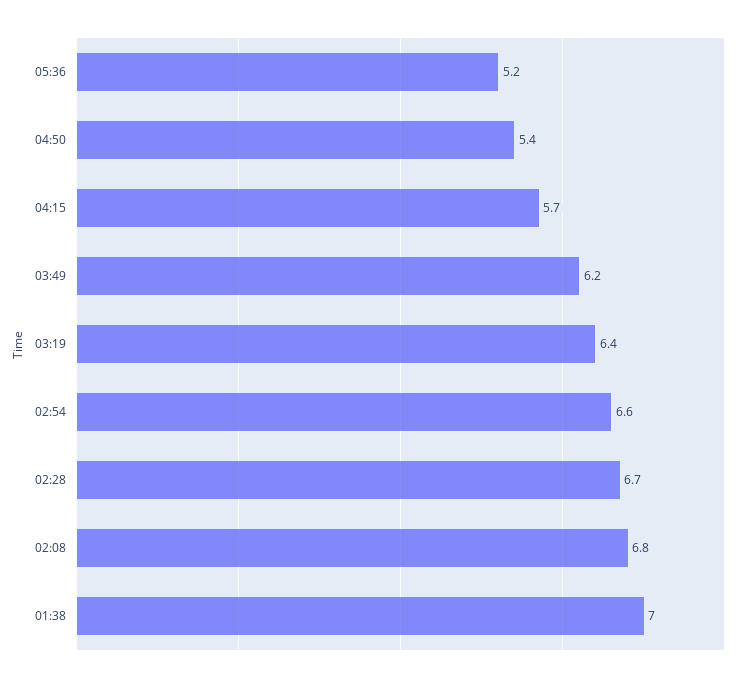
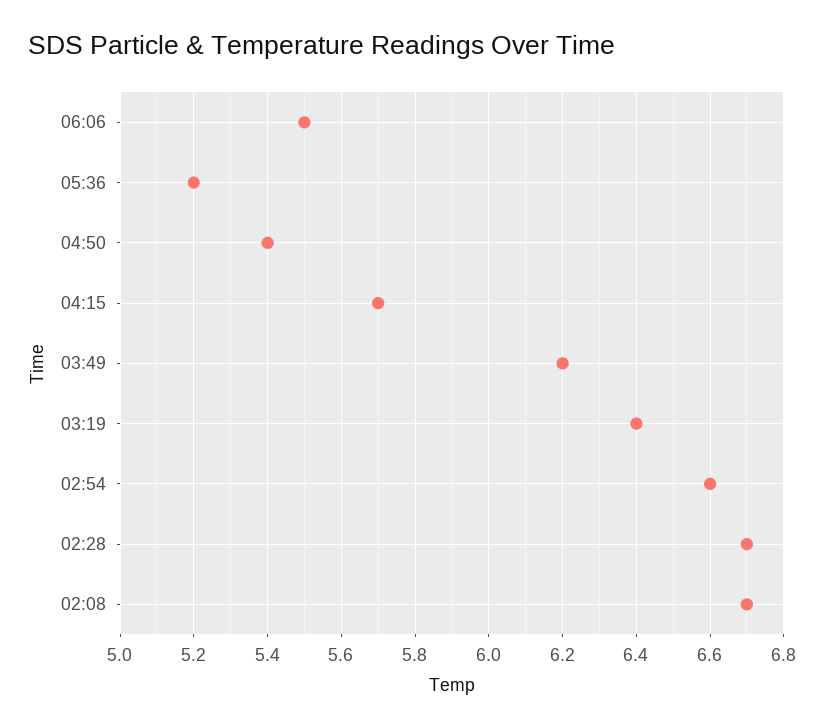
02:08: 6.8 -> 6.7
01:38: 7 -> none
06:06: none -> 5.5

